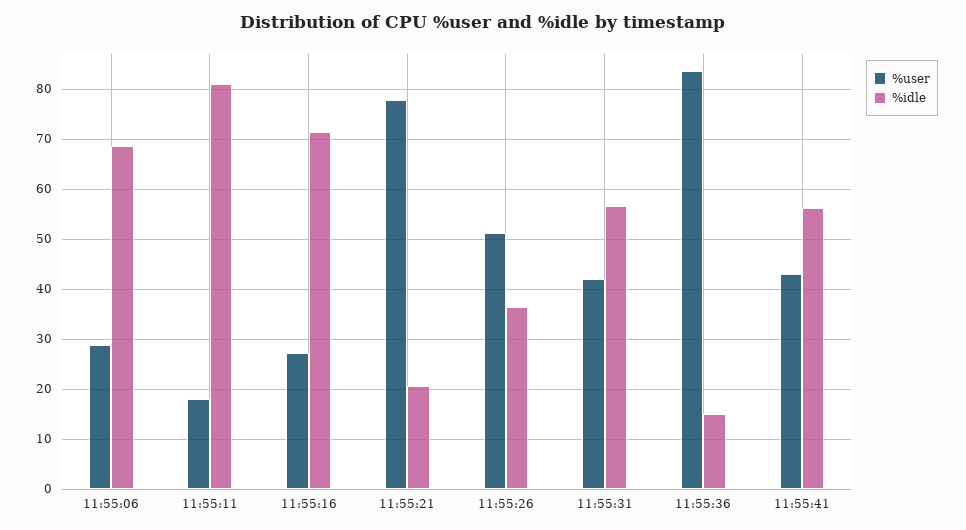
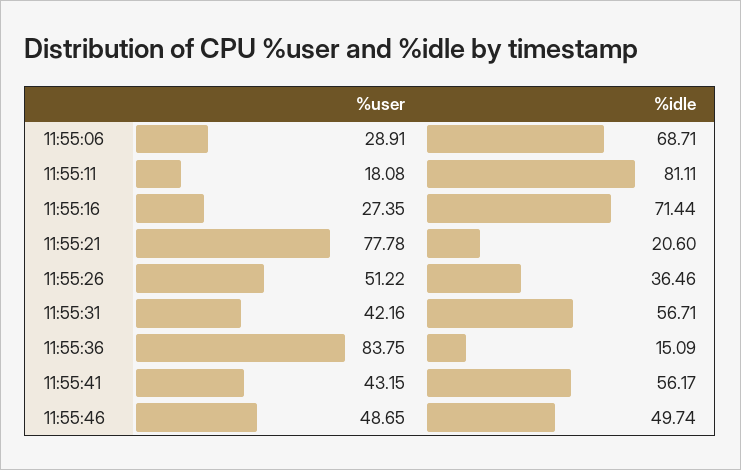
%user, 11:55:46: none -> 48.65
%idle, 11:55:46: none -> 49.74

